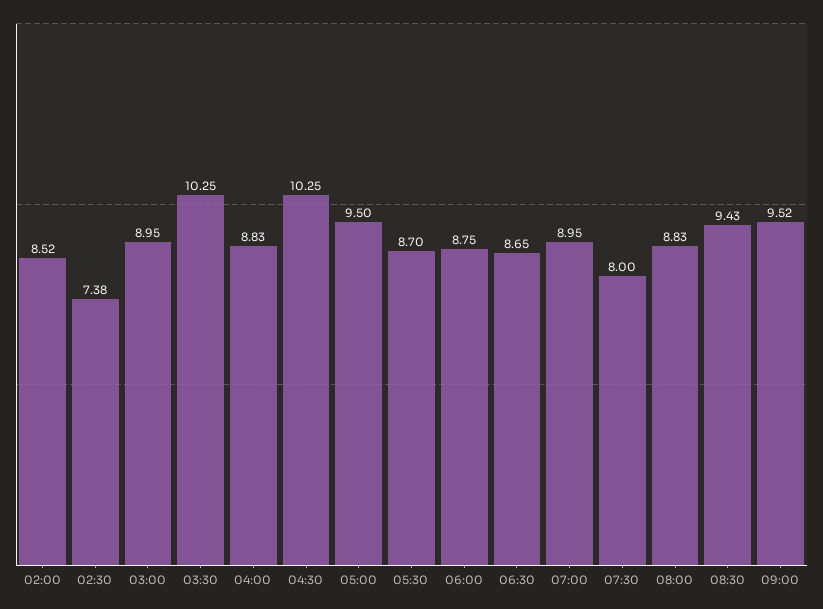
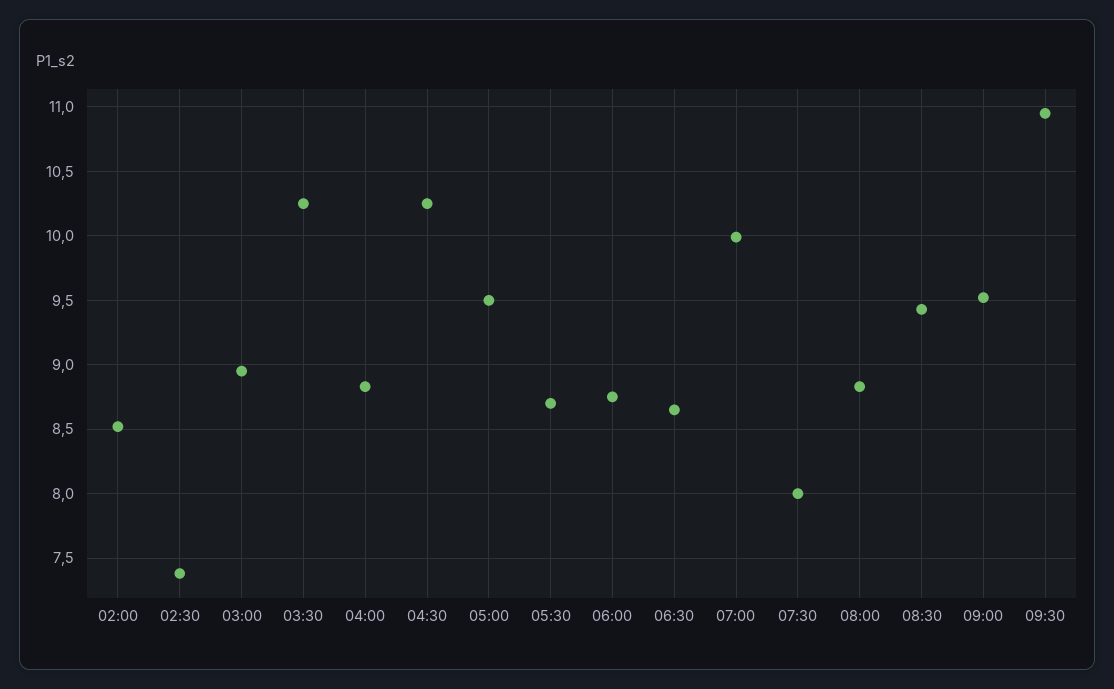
07:00: 8.95 -> 10
09:30: none -> 10.95

